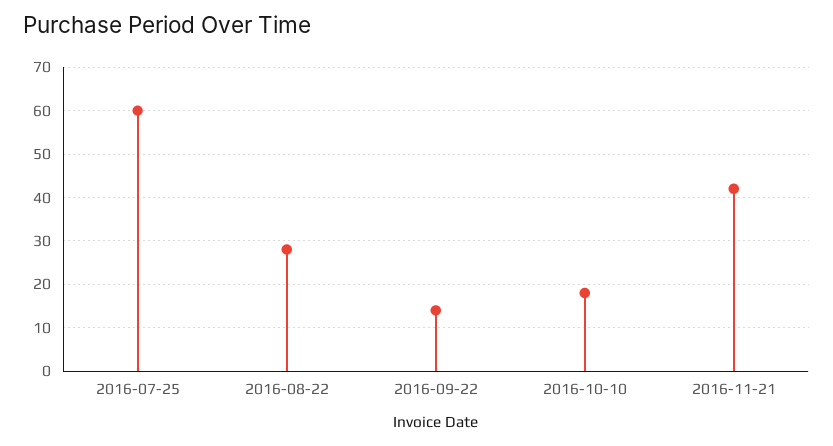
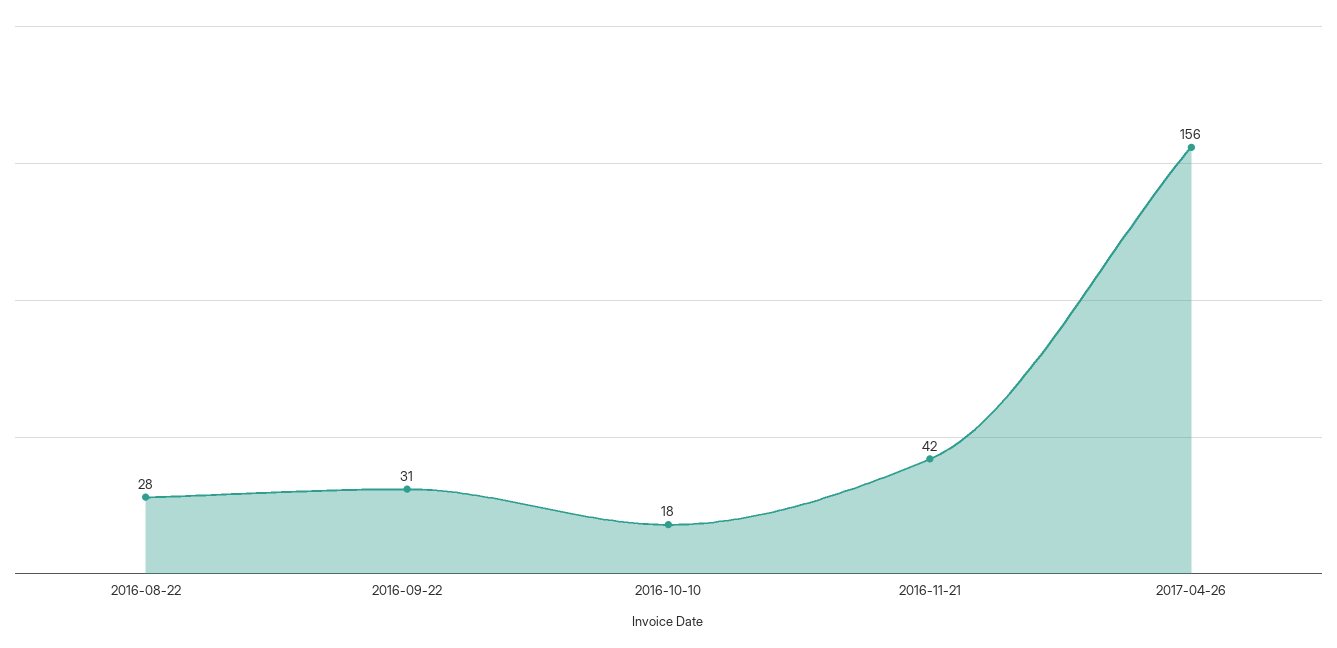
2016-07-25: 60 -> none
2016-09-22: 15 -> 31
2017-04-26: none -> 156

